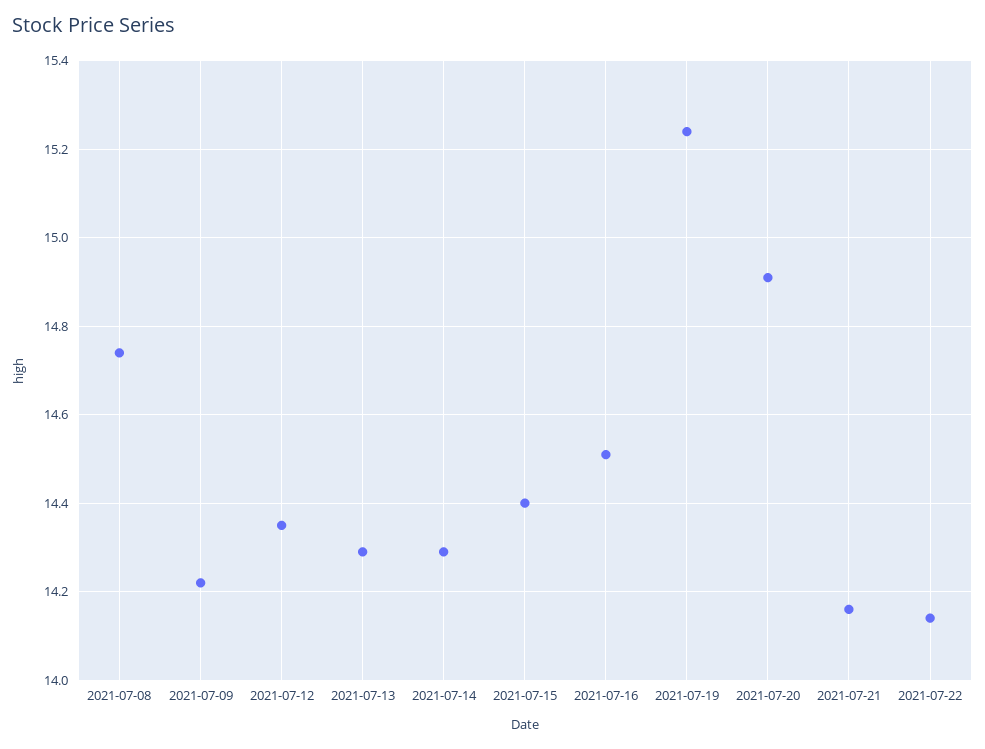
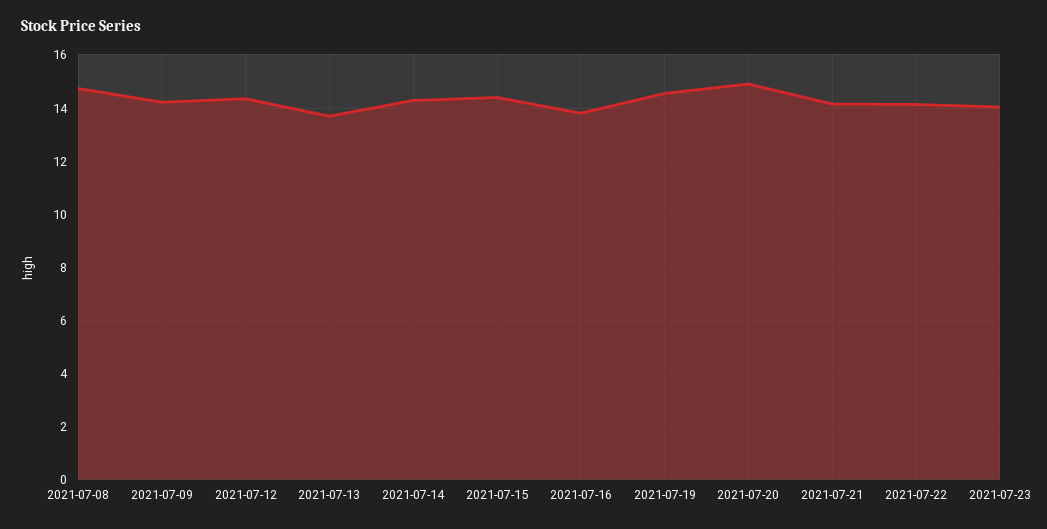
2021-07-13: 14.3 -> 13.75
2021-07-16: 14.5 -> 13.75
2021-07-19: 15.25 -> 14.5
2021-07-23: none -> 14

